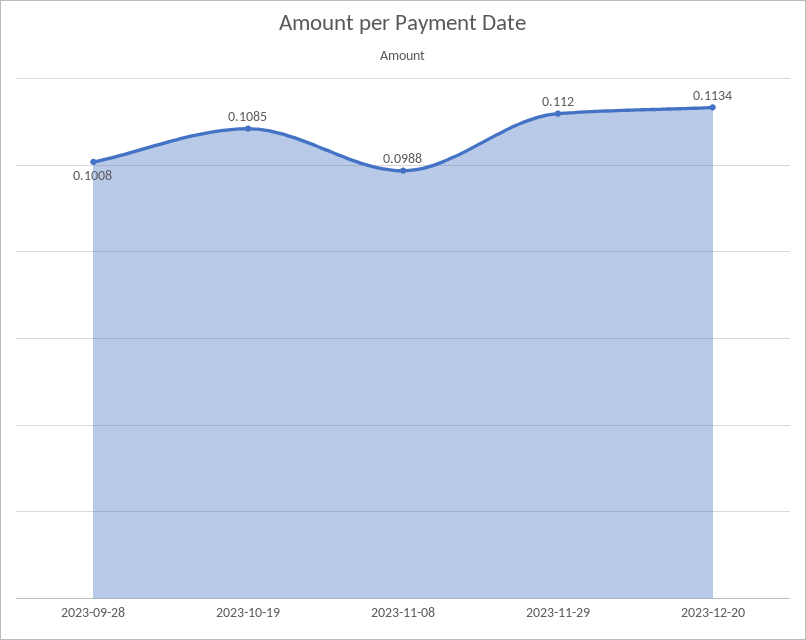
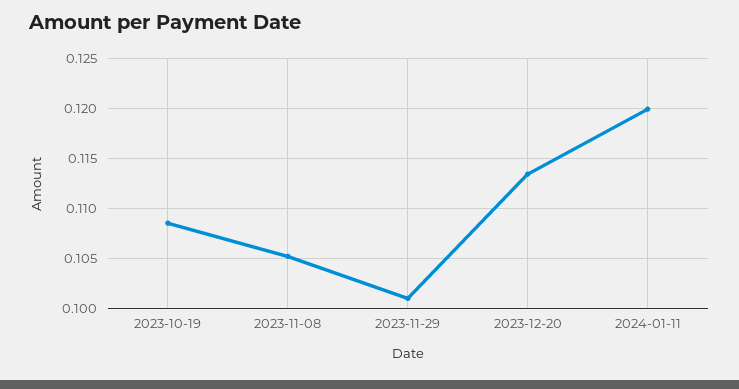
2023-09-28: 0.1008 -> none
2023-11-08: 0.0988 -> 0.105
2023-11-29: 0.112 -> 0.101
2024-01-11: none -> 0.12

